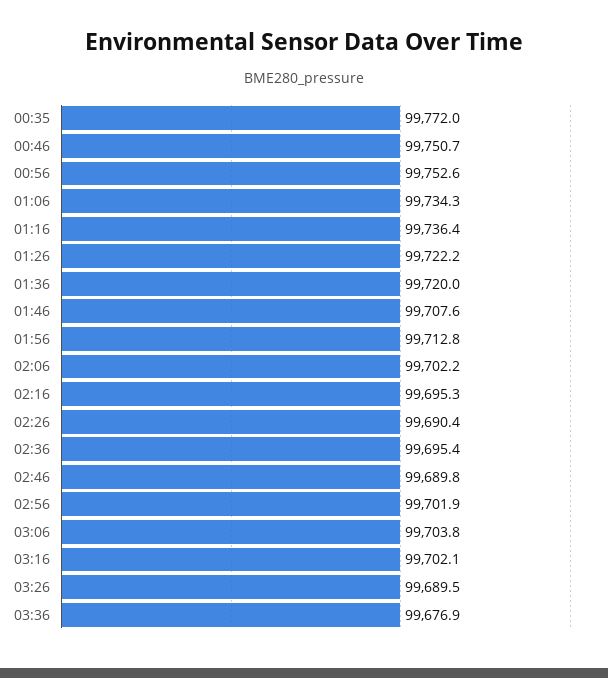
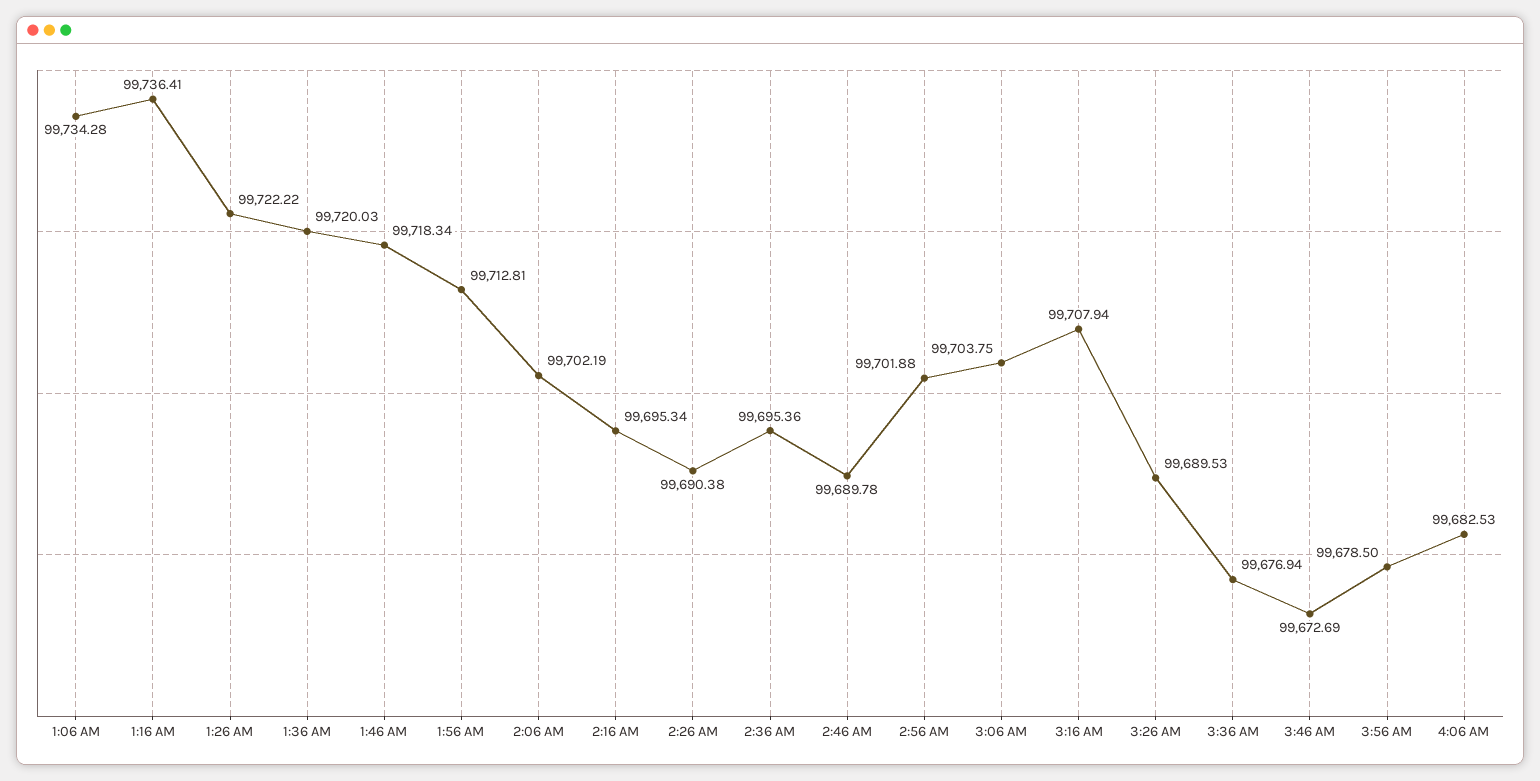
00:35: 99772 -> none
00:46: 99750.7 -> none
00:56: 99752.6 -> none
01:46: 99707.6 -> 99718.34
03:16: 99702.1 -> 99707.94
3:46 AM: none -> 99672.69
3:56 AM: none -> 99678.5
4:06 AM: none -> 99682.53

